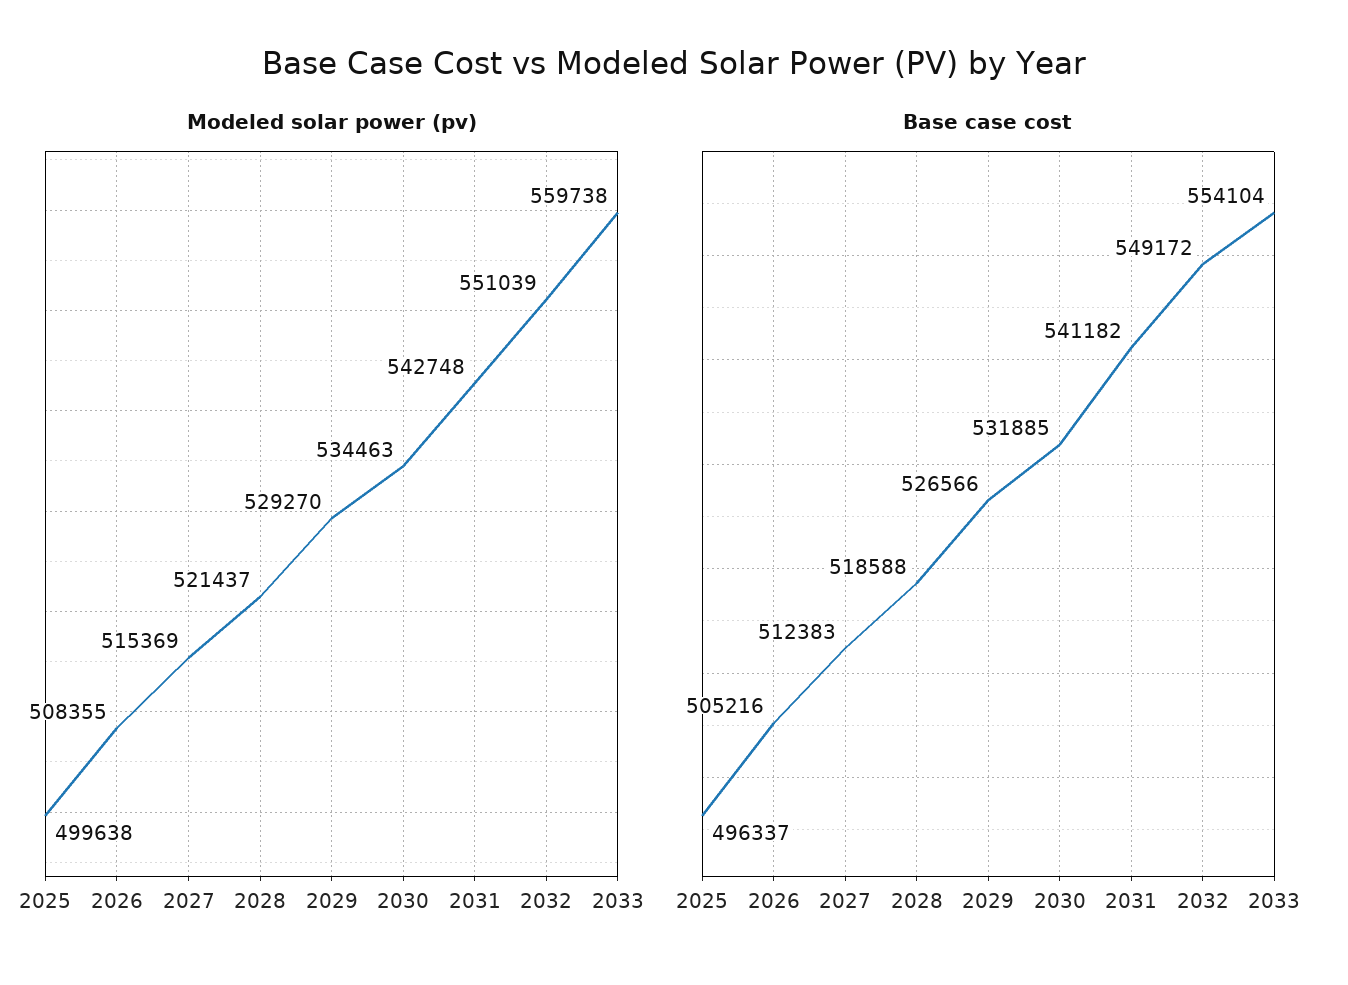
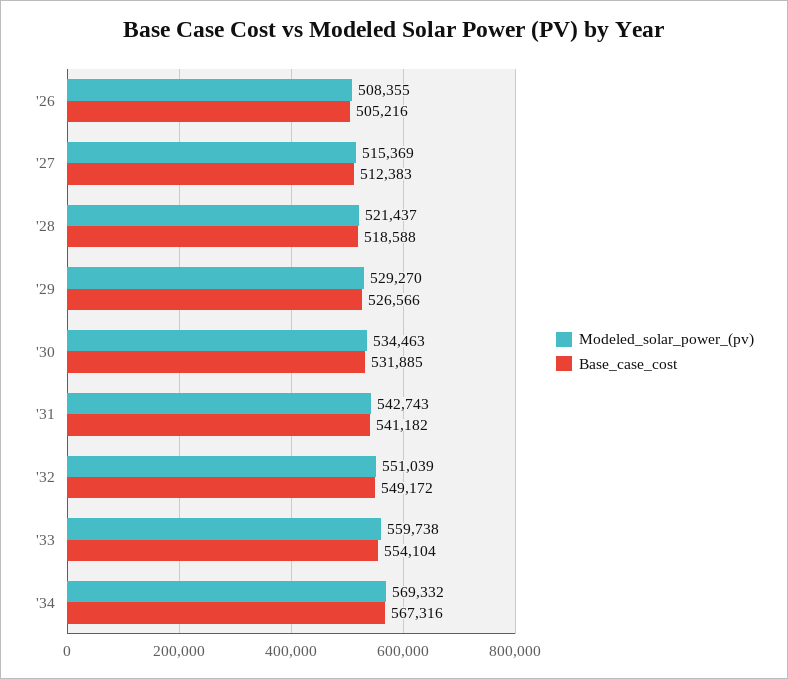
Modeled solar power (pv), 2025: 499638 -> none
Modeled solar power (pv), 2031: 542748 -> 542743
Base case cost, 2025: 496337 -> none
Modeled solar power (pv), '34: none -> 569332
Base case cost, '34: none -> 567316

